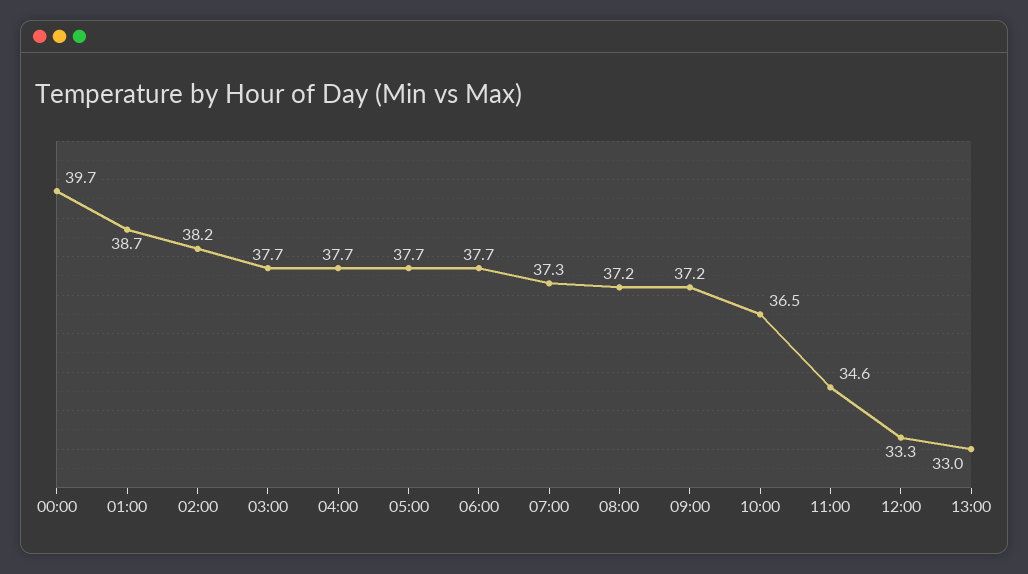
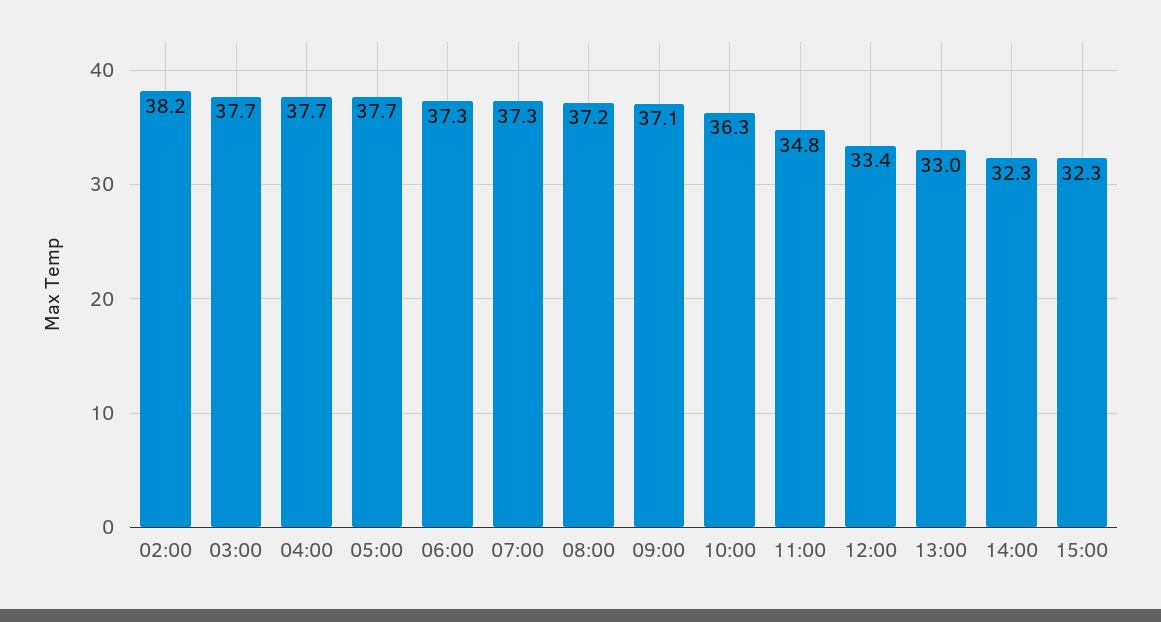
00:00: 39.7 -> none
01:00: 38.7 -> none
06:00: 37.7 -> 37.3
09:00: 37.2 -> 37.1
10:00: 36.5 -> 36.3
11:00: 34.6 -> 34.8
12:00: 33.3 -> 33.4
14:00: none -> 32.3
15:00: none -> 32.3

